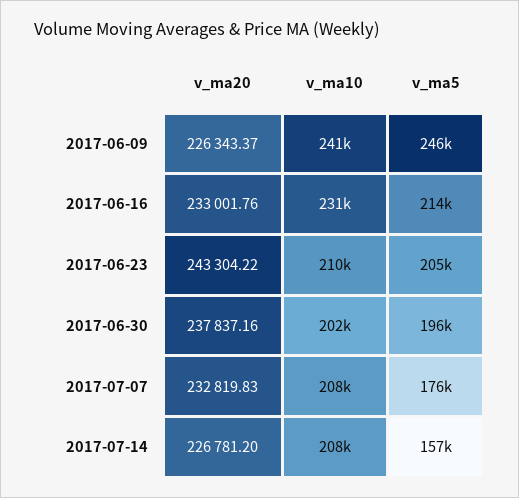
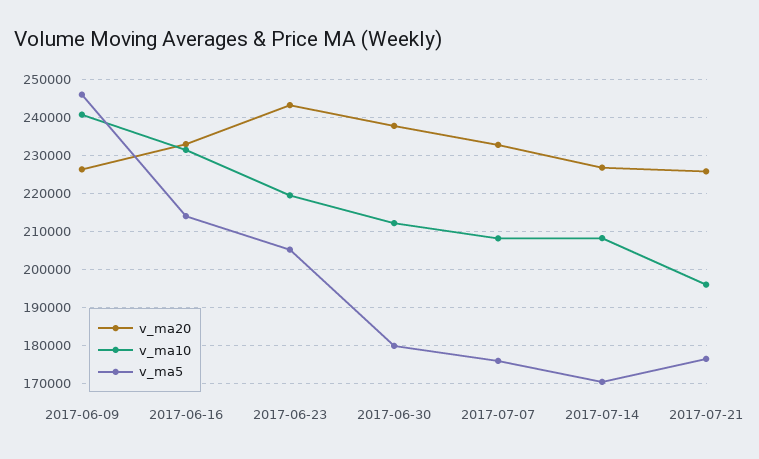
v_ma10, 2017-06-23: 210000 -> 220000
v_ma10, 2017-06-30: 202000 -> 212000
v_ma5, 2017-06-30: 196000 -> 180000
v_ma5, 2017-07-14: 157000 -> 170000
v_ma20, 2017-07-21: none -> 226000
v_ma10, 2017-07-21: none -> 196000
v_ma5, 2017-07-21: none -> 176000

